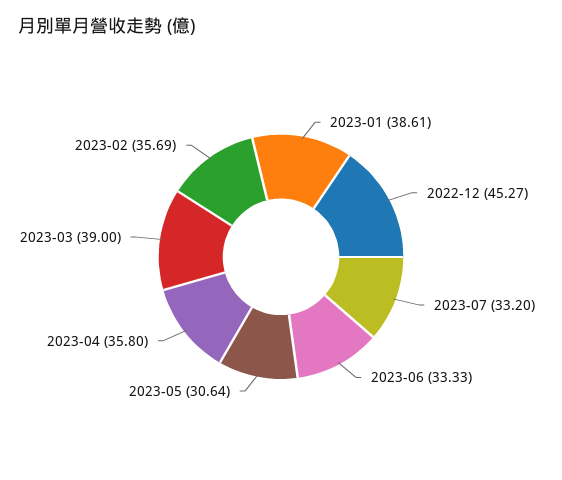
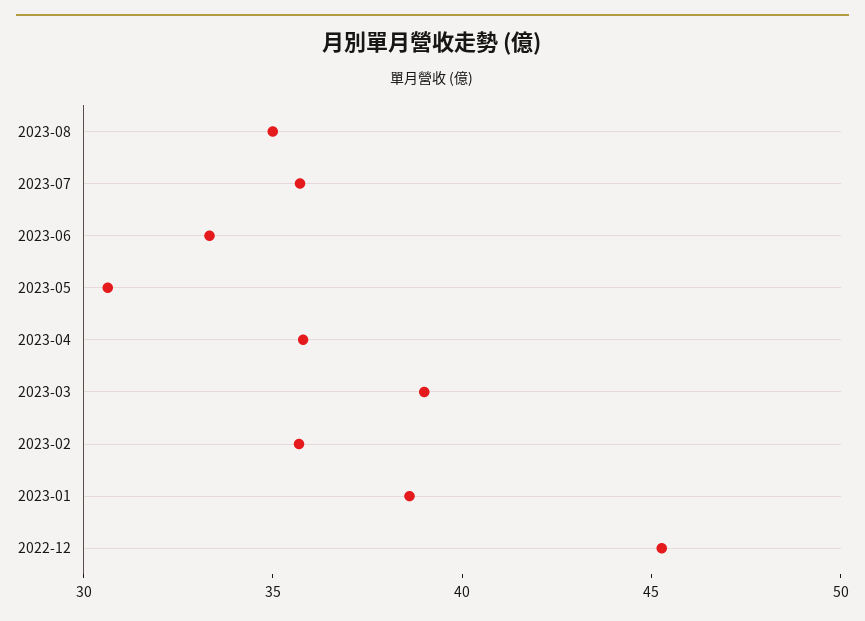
2023-07: 33.2 -> 36
2023-08: none -> 35

